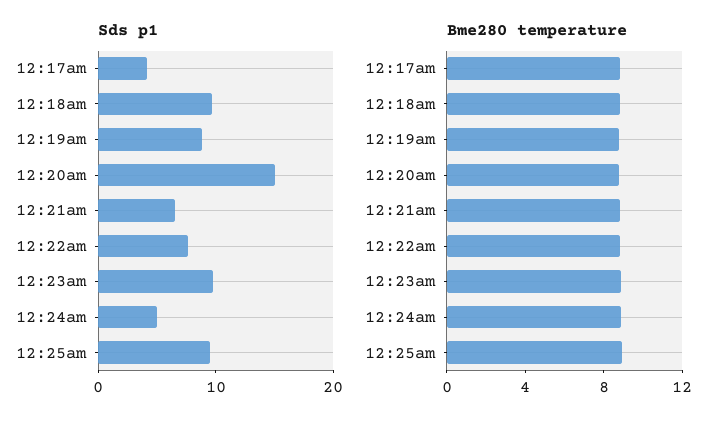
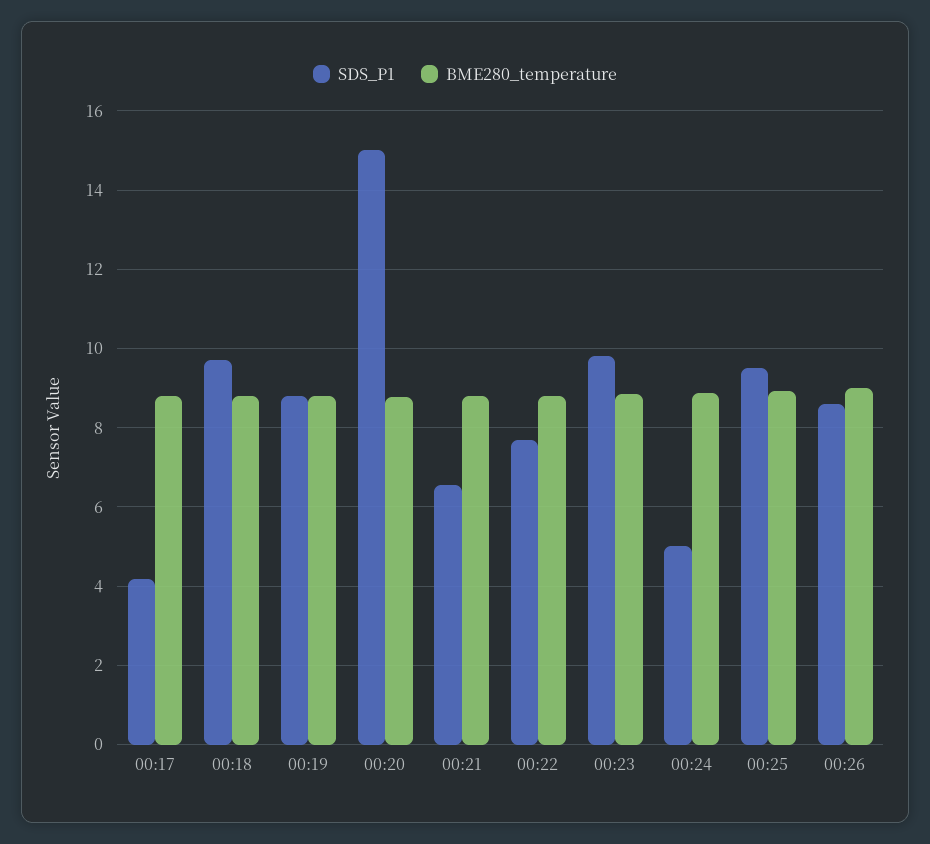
Sds p1, 00:26: none -> 8.6
Bme280 temperature, 00:26: none -> 9

